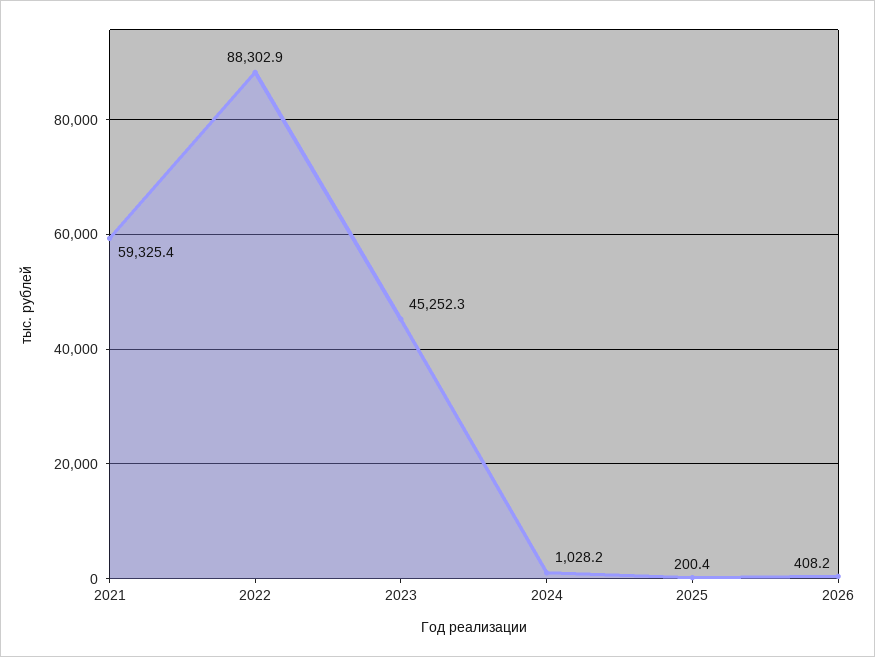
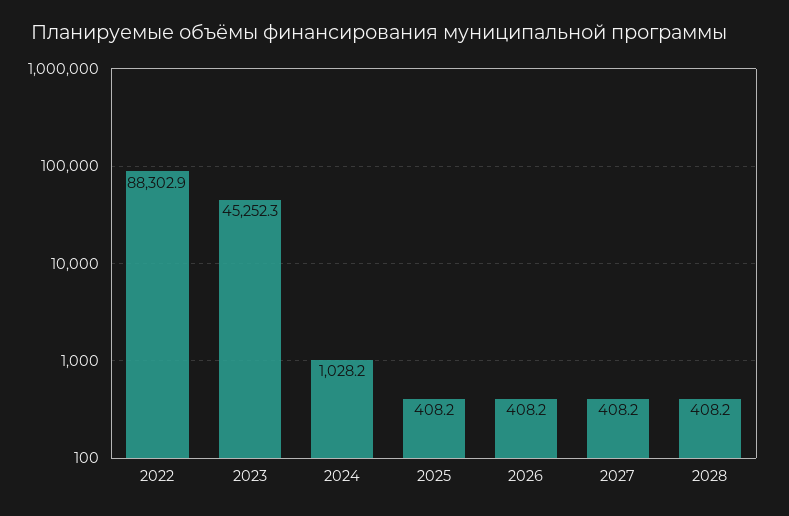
2021: 59325.4 -> none
2025: 200.4 -> 408.2
2027: none -> 408.2
2028: none -> 408.2

